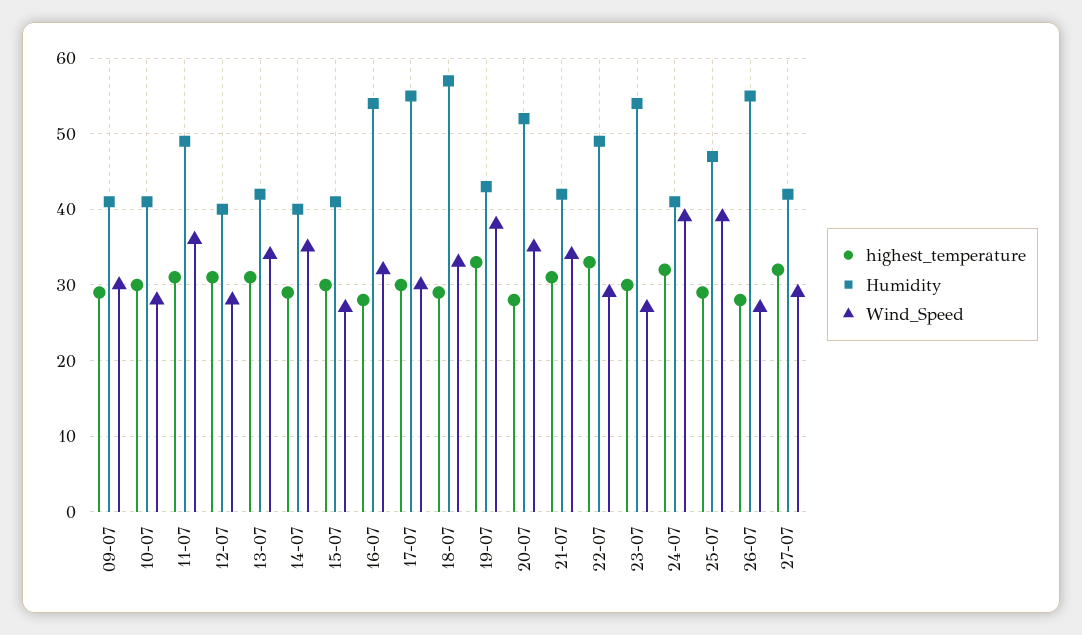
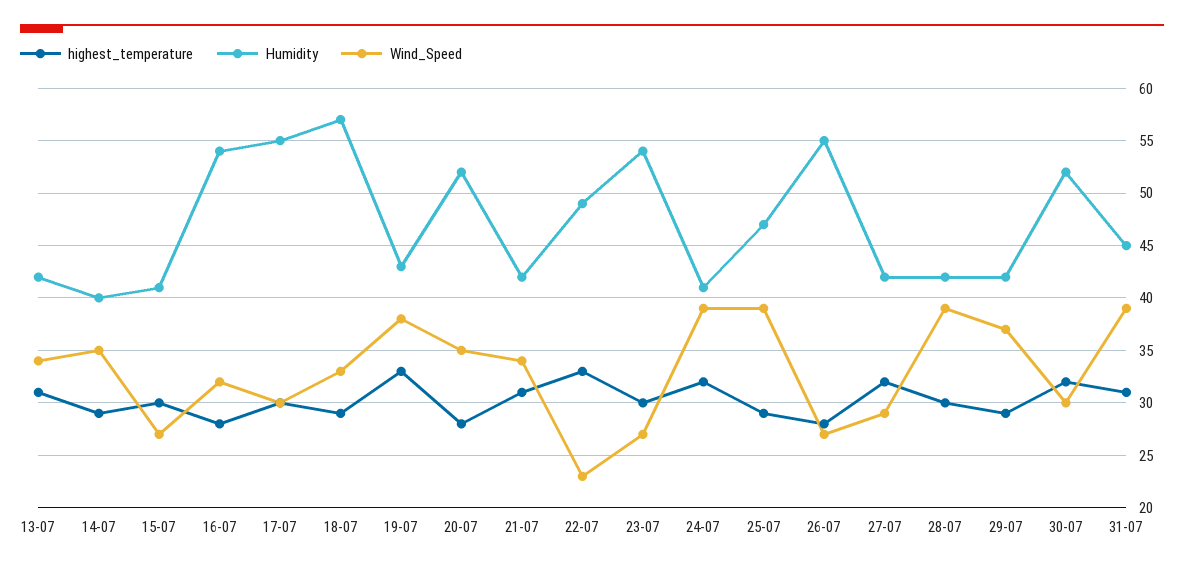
highest_temperature, 09-07: 29 -> none
Humidity, 09-07: 41 -> none
Wind_Speed, 09-07: 30 -> none
highest_temperature, 10-07: 30 -> none
Humidity, 10-07: 41 -> none
Wind_Speed, 10-07: 28 -> none
highest_temperature, 11-07: 31 -> none
Humidity, 11-07: 49 -> none
Wind_Speed, 11-07: 36 -> none
highest_temperature, 12-07: 31 -> none
Humidity, 12-07: 40 -> none
Wind_Speed, 12-07: 28 -> none
Wind_Speed, 22-07: 29 -> 23
highest_temperature, 28-07: none -> 30
Humidity, 28-07: none -> 42
Wind_Speed, 28-07: none -> 39
highest_temperature, 29-07: none -> 29
Humidity, 29-07: none -> 42
Wind_Speed, 29-07: none -> 37
highest_temperature, 30-07: none -> 32
Humidity, 30-07: none -> 52
Wind_Speed, 30-07: none -> 30
highest_temperature, 31-07: none -> 31
Humidity, 31-07: none -> 45
Wind_Speed, 31-07: none -> 39

